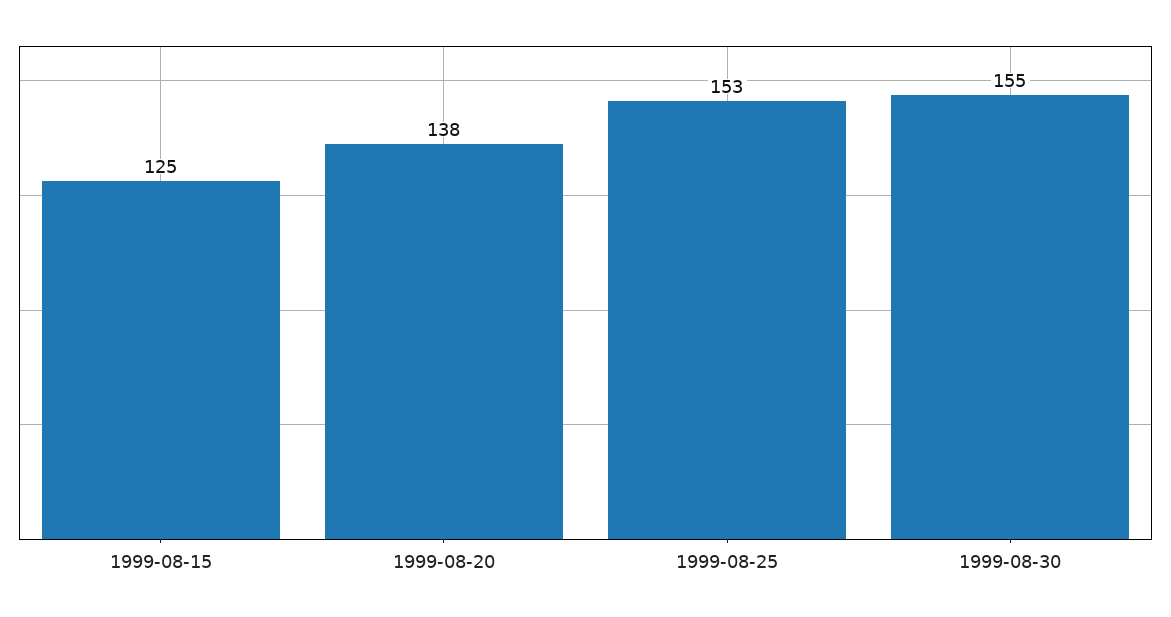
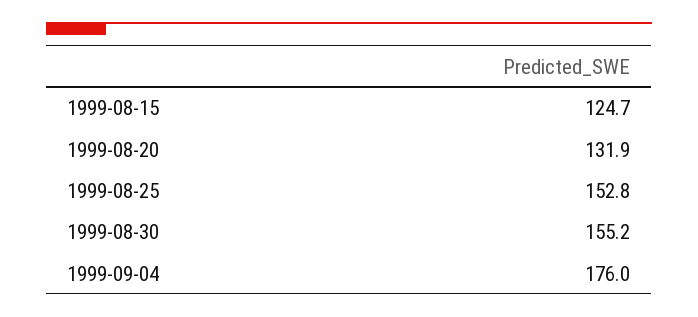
1999-08-20: 138 -> 131.9
1999-09-04: none -> 176

